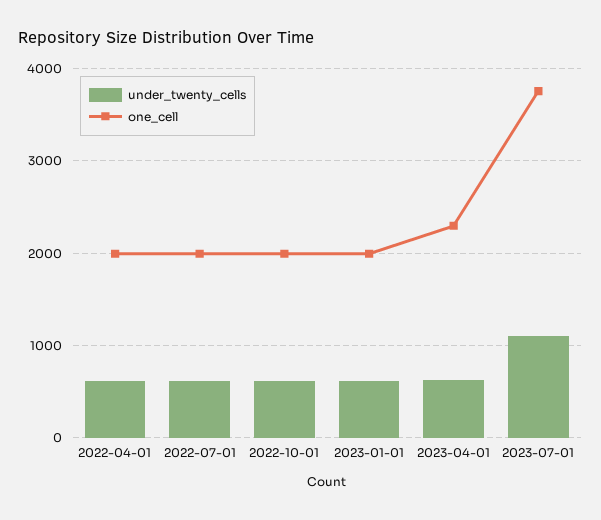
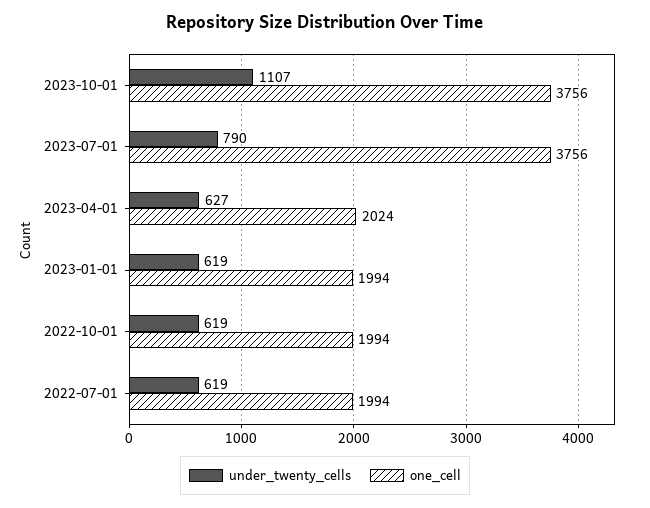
under_twenty_cells, 2022-04-01: 600 -> none
one_cell, 2022-04-01: 2000 -> none
one_cell, 2023-04-01: 2300 -> 2024
under_twenty_cells, 2023-07-01: 1100 -> 790
under_twenty_cells, 2023-10-01: none -> 1107
one_cell, 2023-10-01: none -> 3756

